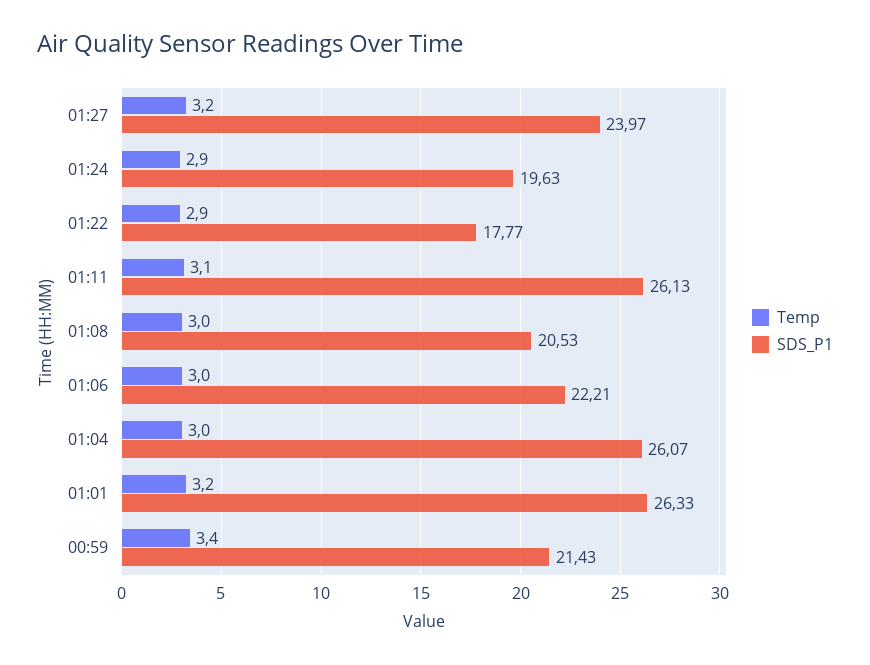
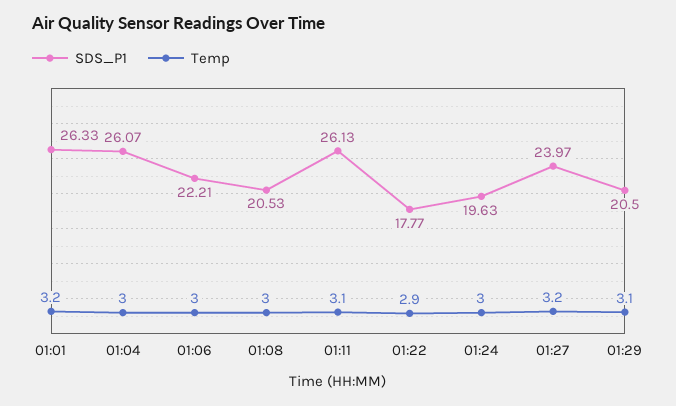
Temp, 01:24: 2.9 -> 3
Temp, 00:59: 3.4 -> none
SDS_P1, 00:59: 21.43 -> none
SDS_P1, 01:29: none -> 20.5
Temp, 01:29: none -> 3.1

